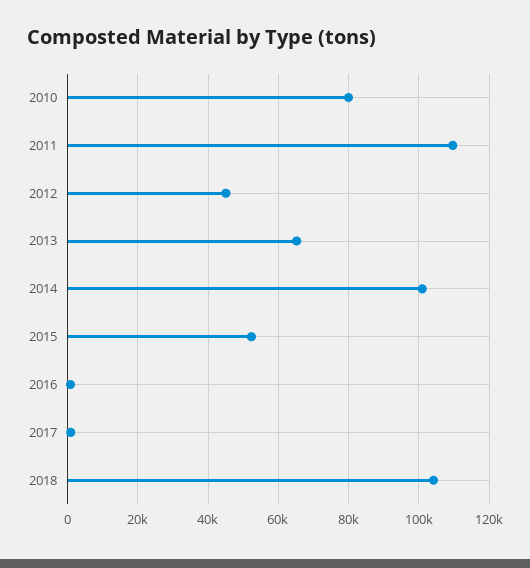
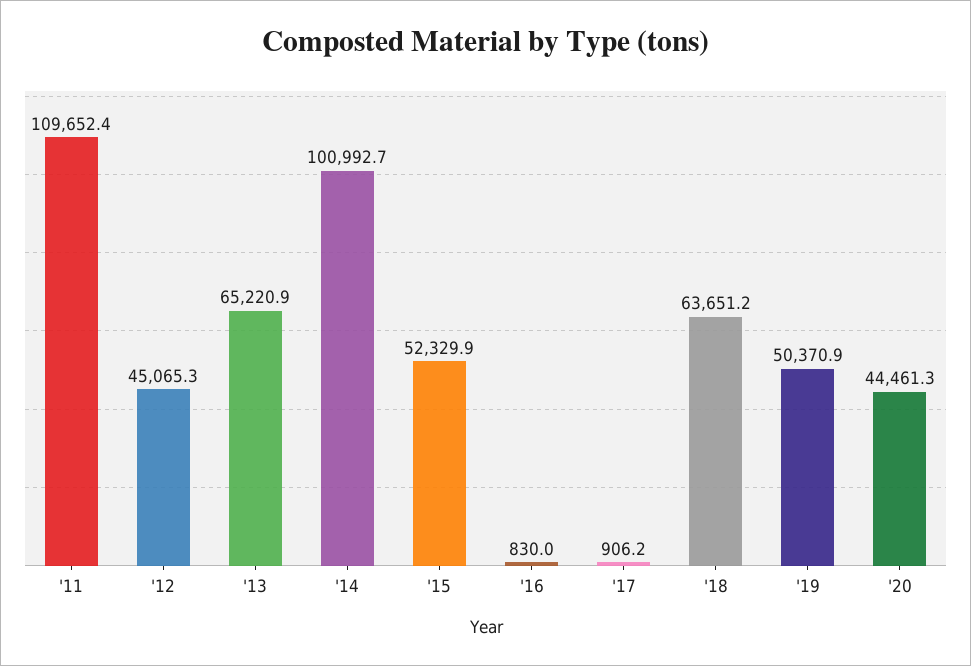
2010: 80000 -> none
2018: 104000 -> 63651.2
'19: none -> 50370.9
'20: none -> 44461.3

